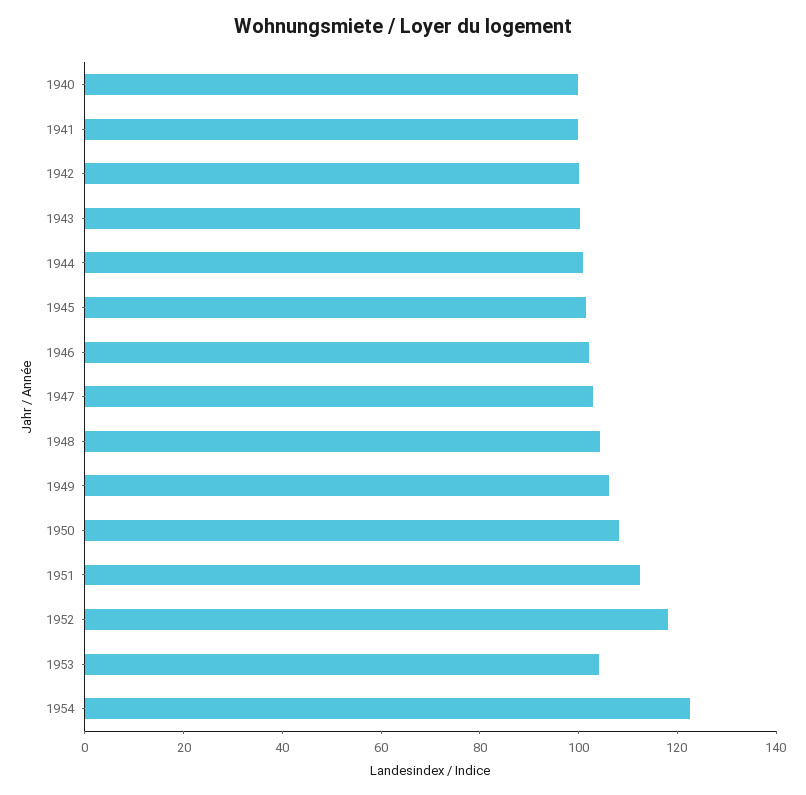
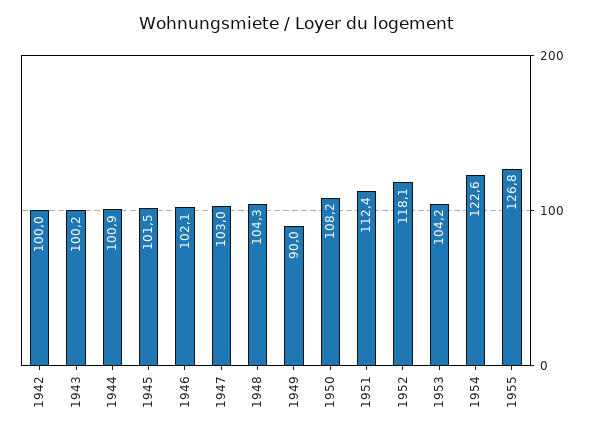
1940: 100 -> none
1941: 100 -> none
1949: 105 -> 90
1955: none -> 126.8

